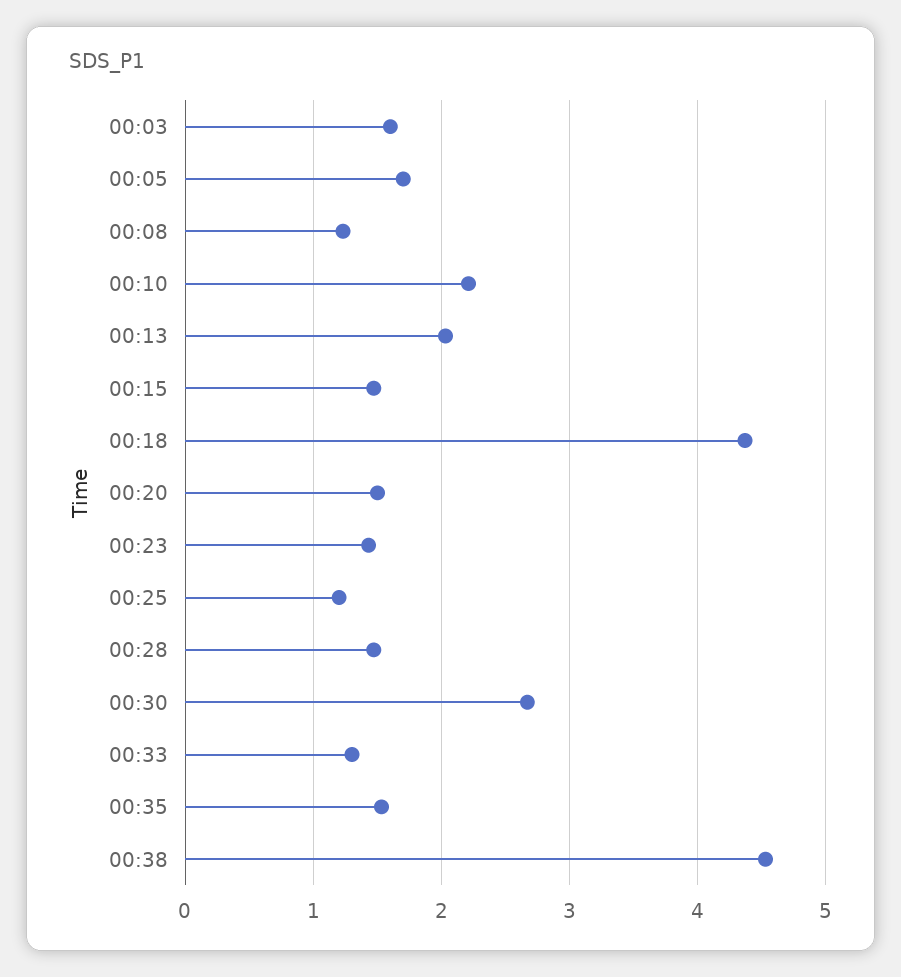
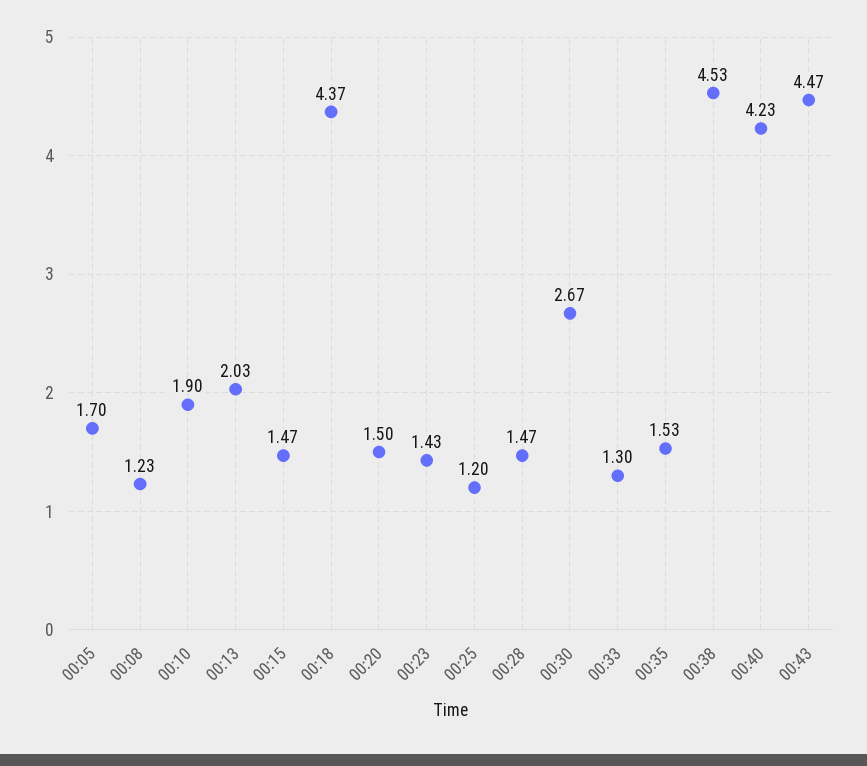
00:03: 1.6 -> none
00:10: 2.2 -> 1.9
00:40: none -> 4.23
00:43: none -> 4.47

